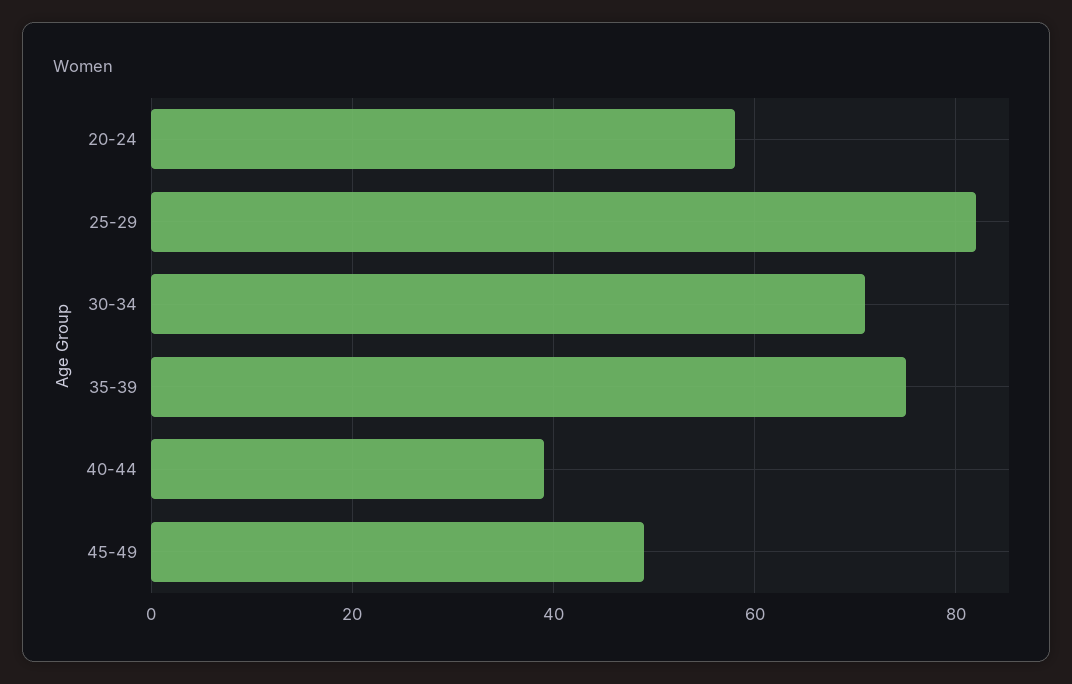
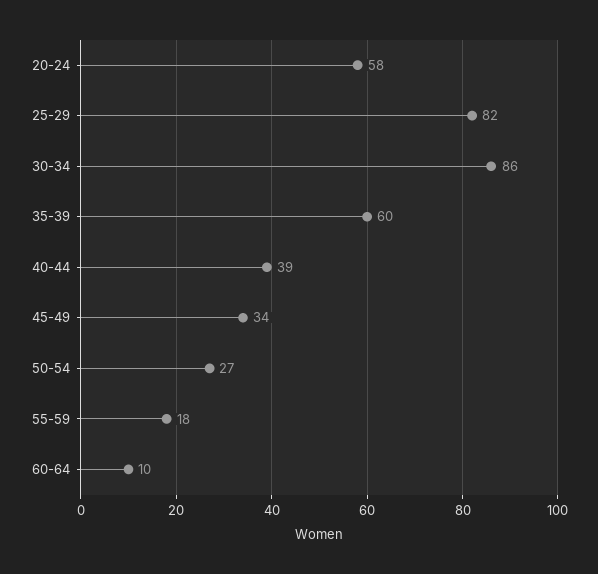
30-34: 70 -> 86
35-39: 75 -> 60
45-49: 50 -> 34
50-54: none -> 27
55-59: none -> 18
60-64: none -> 10

